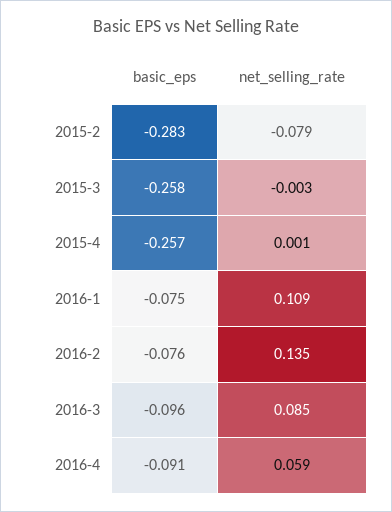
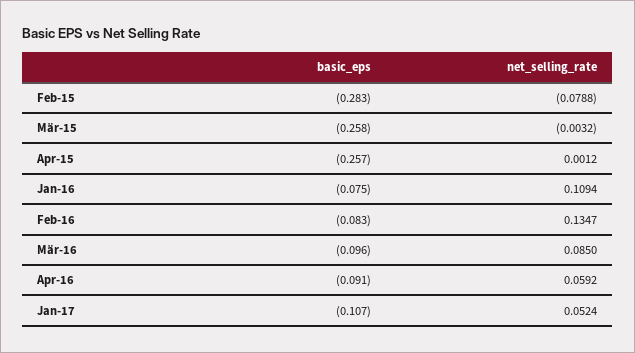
basic_eps, 2016-2: -0.076 -> -0.083
basic_eps, Jan-17: none -> -0.107
net_selling_rate, Jan-17: none -> 0.0524

